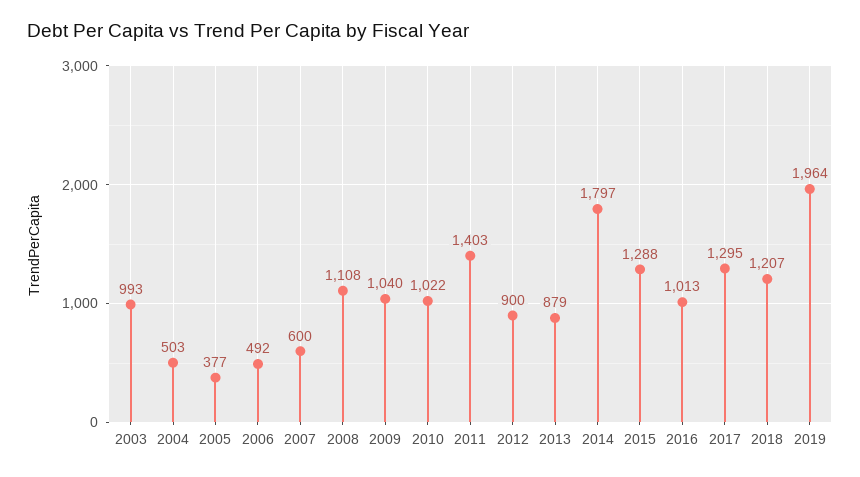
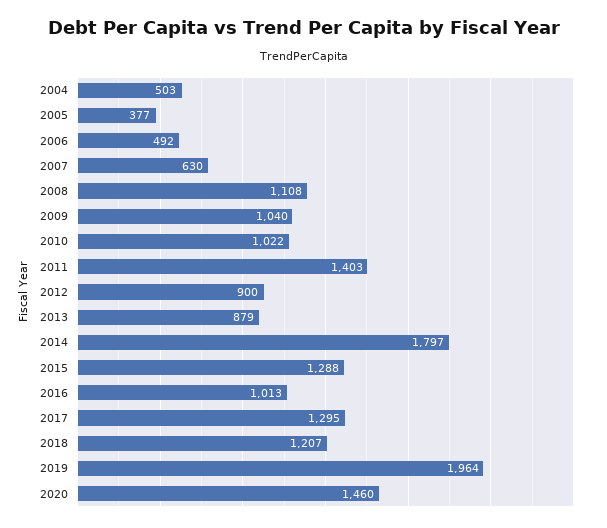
2003: 993 -> none
2007: 600 -> 630
2020: none -> 1460

